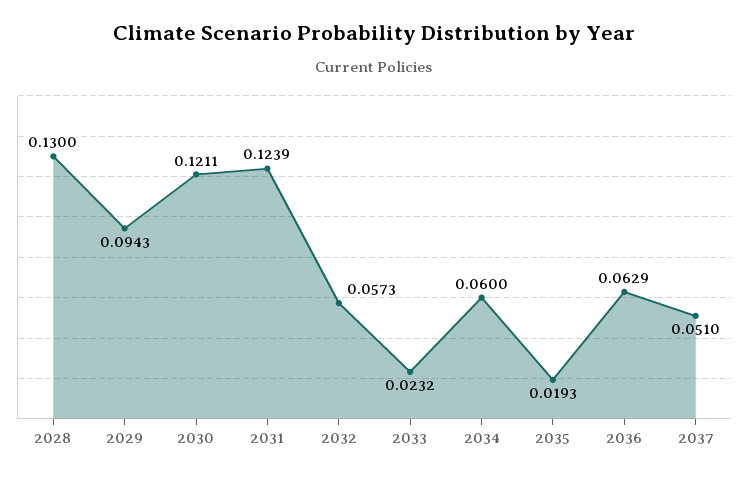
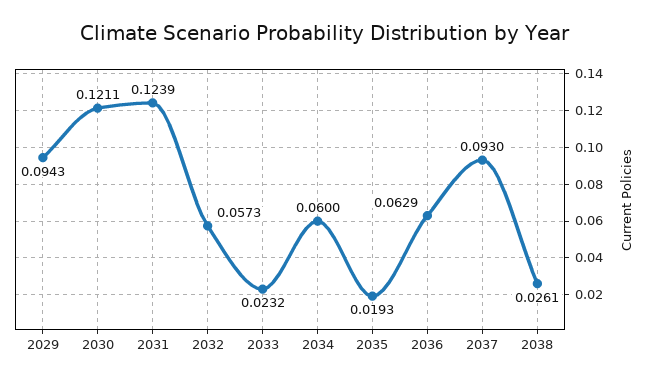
2028: 0.13 -> none
2037: 0.051 -> 0.093
2038: none -> 0.0261

